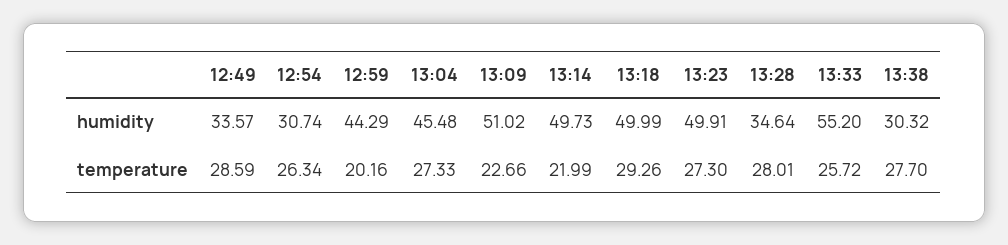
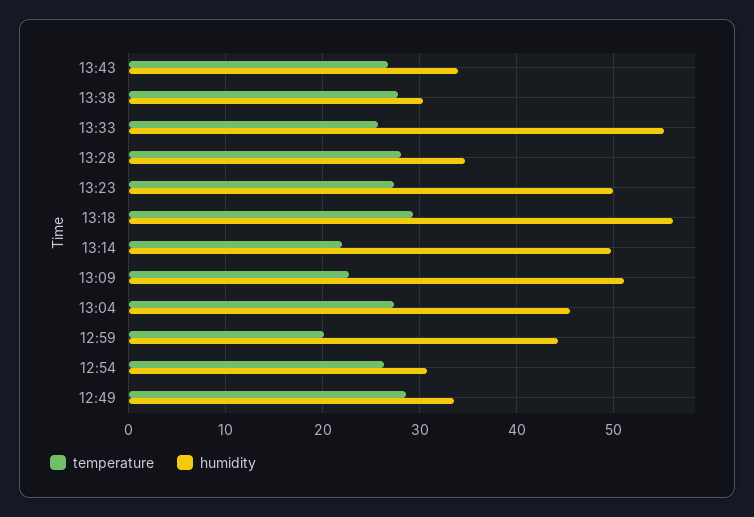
humidity, 13:18: 49.99 -> 56
temperature, 13:43: none -> 27
humidity, 13:43: none -> 34

